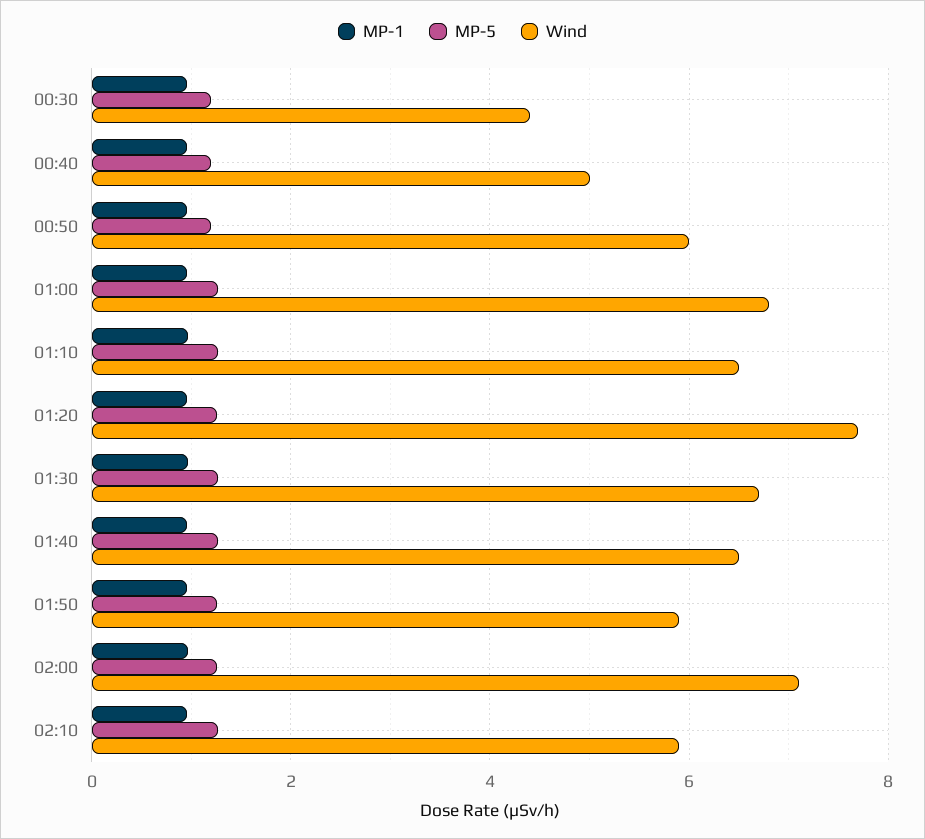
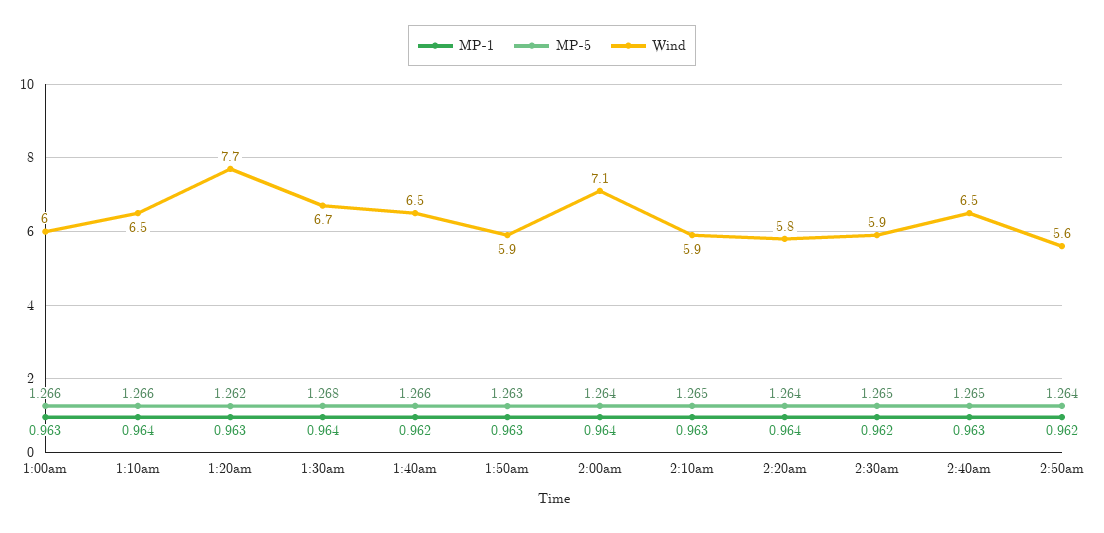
MP-1, 00:30: 1 -> none
MP-5, 00:30: 1.2 -> none
Wind, 00:30: 4.4 -> none
MP-1, 00:40: 1 -> none
MP-5, 00:40: 1.2 -> none
Wind, 00:40: 5 -> none
MP-1, 00:50: 1 -> none
MP-5, 00:50: 1.2 -> none
Wind, 00:50: 6 -> none
Wind, 01:00: 6.8 -> 6
MP-1, 2:20am: none -> 0.964
MP-5, 2:20am: none -> 1.264
Wind, 2:20am: none -> 5.8
MP-1, 2:30am: none -> 0.962
MP-5, 2:30am: none -> 1.265
Wind, 2:30am: none -> 5.9
MP-1, 2:40am: none -> 0.963
MP-5, 2:40am: none -> 1.265
Wind, 2:40am: none -> 6.5
MP-1, 2:50am: none -> 0.962
MP-5, 2:50am: none -> 1.264
Wind, 2:50am: none -> 5.6

